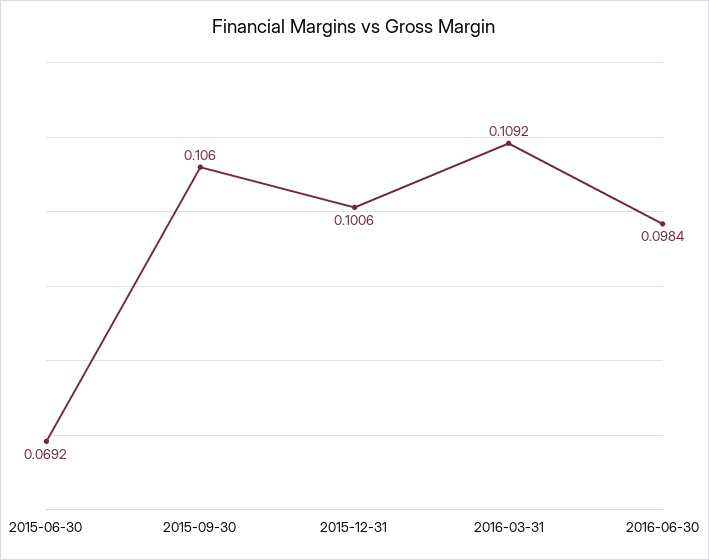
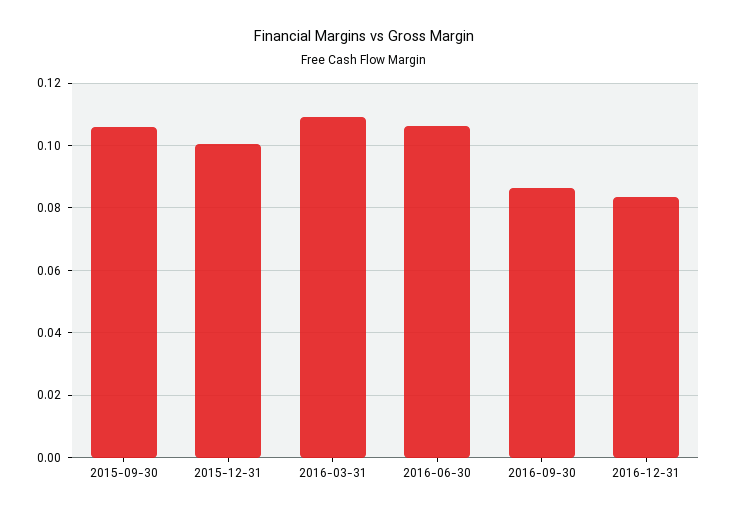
2015-06-30: 0.0692 -> none
2016-06-30: 0.0984 -> 0.106
2016-09-30: none -> 0.086
2016-12-31: none -> 0.084

